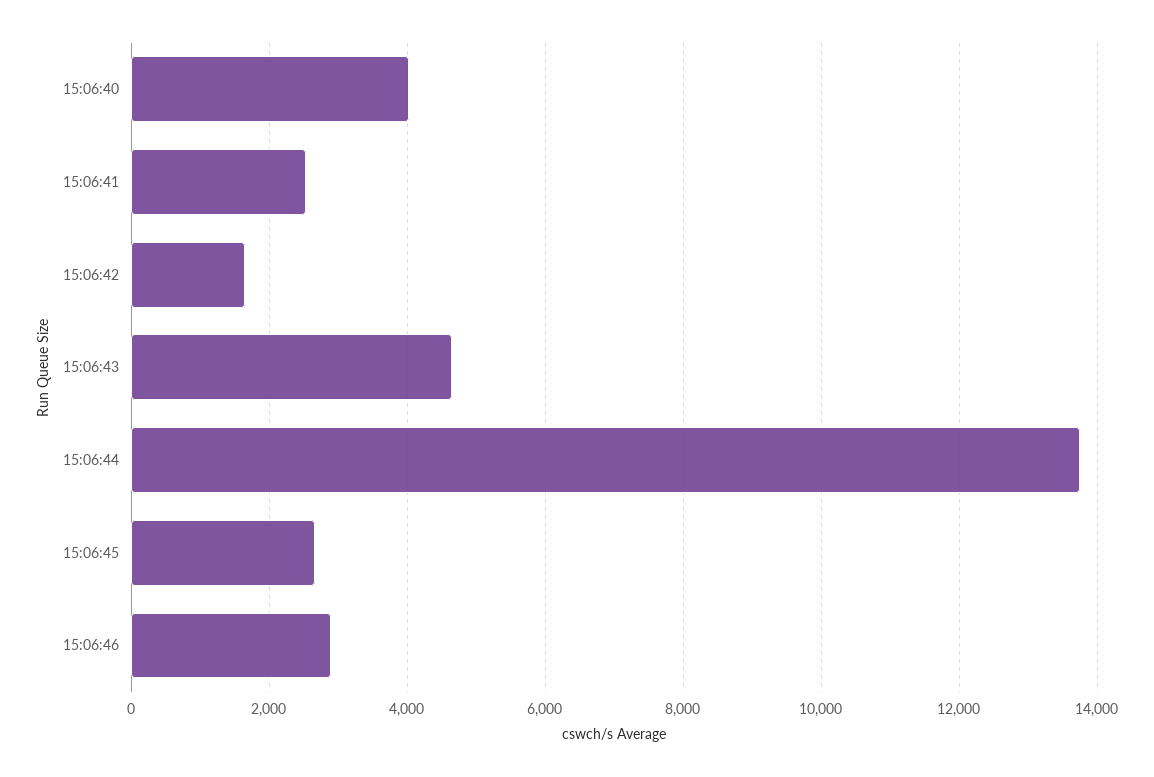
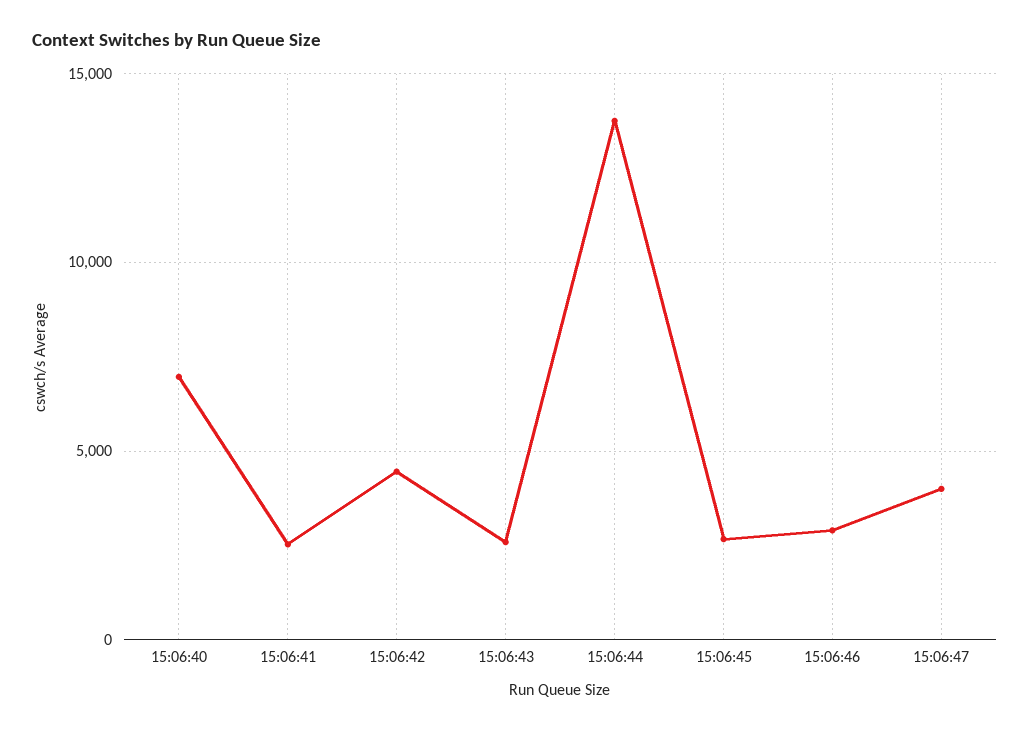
15:06:40: 4000 -> 7000
15:06:42: 1600 -> 4500
15:06:43: 4600 -> 2500
15:06:47: none -> 4000

